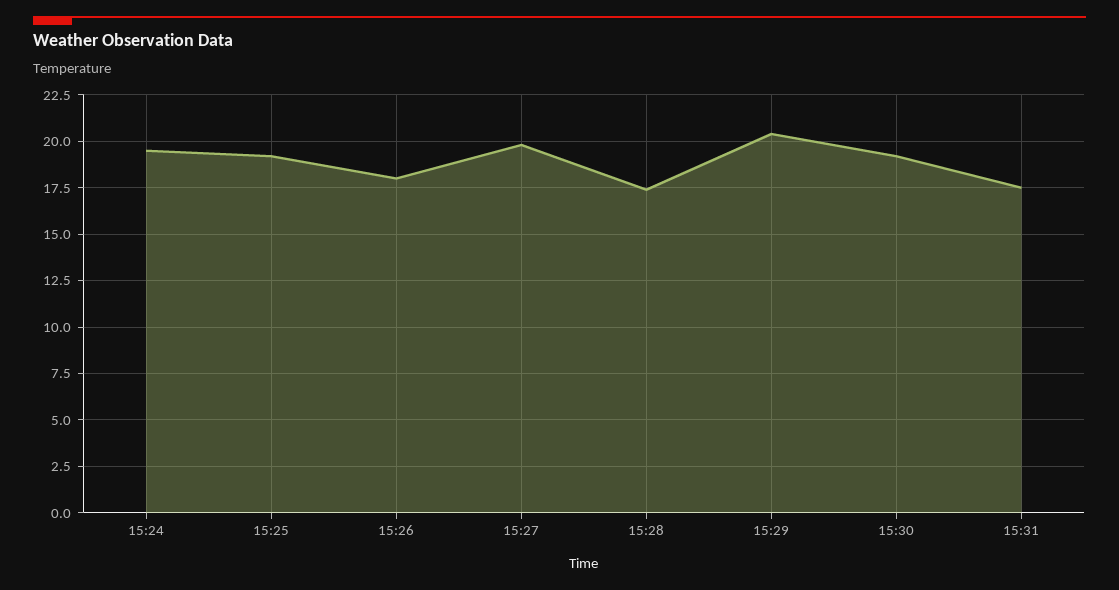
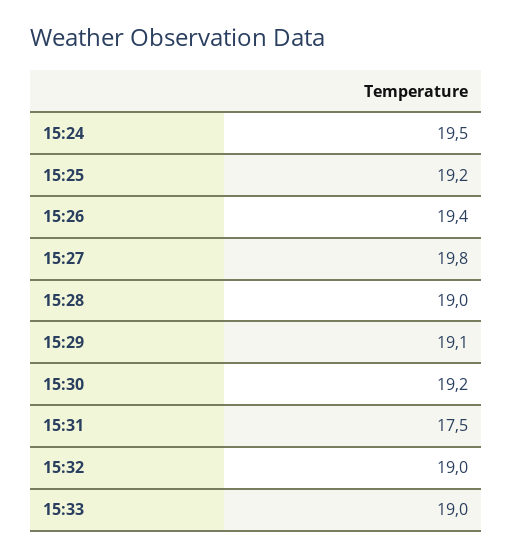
15:26: 18 -> 19.4
15:28: 17.5 -> 19
15:29: 20.5 -> 19.1
15:32: none -> 19
15:33: none -> 19

